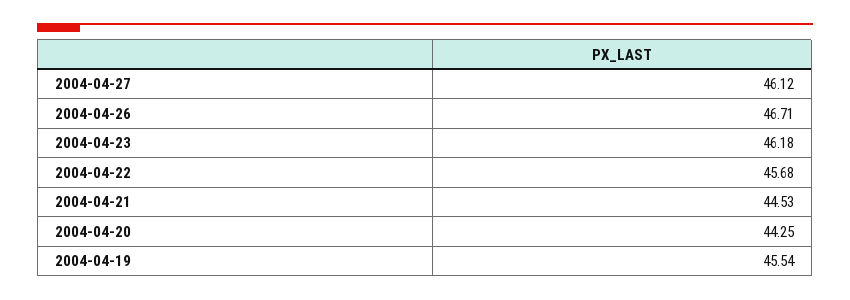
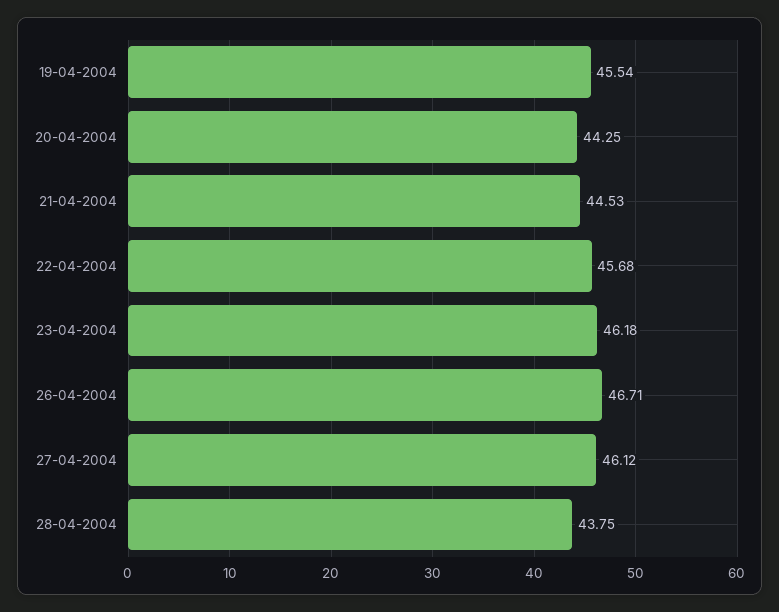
28-04-2004: none -> 43.75

